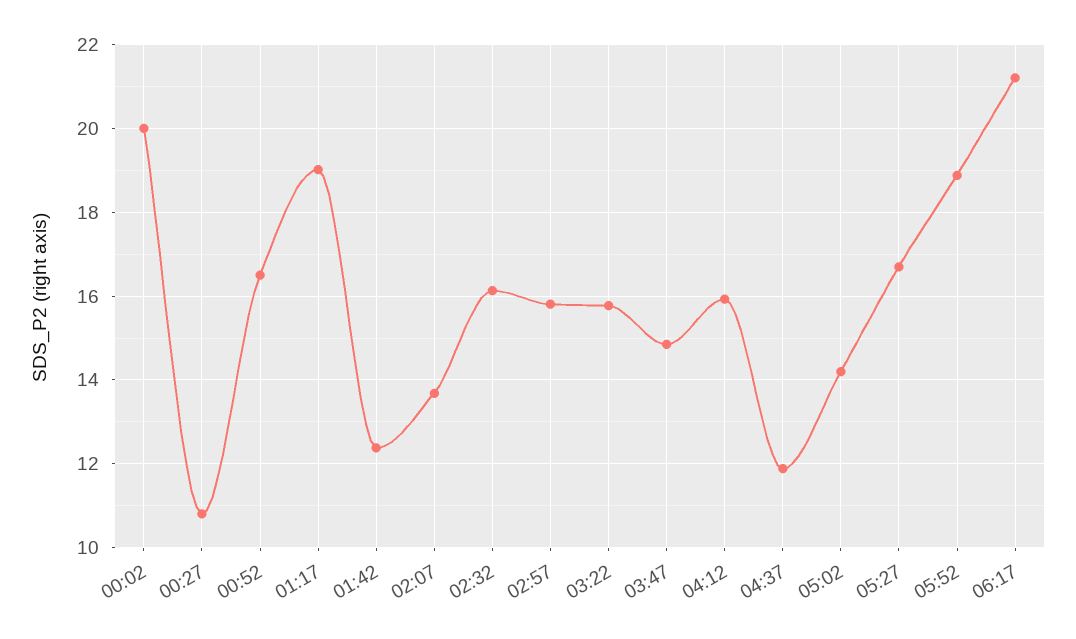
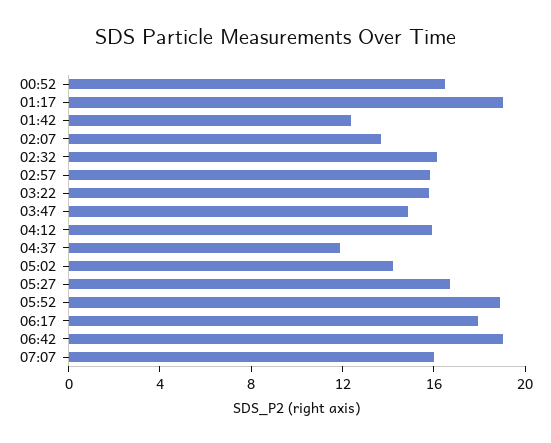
00:02: 20 -> none
00:27: 10.8 -> none
06:17: 21.2 -> 18
06:42: none -> 19
07:07: none -> 16

